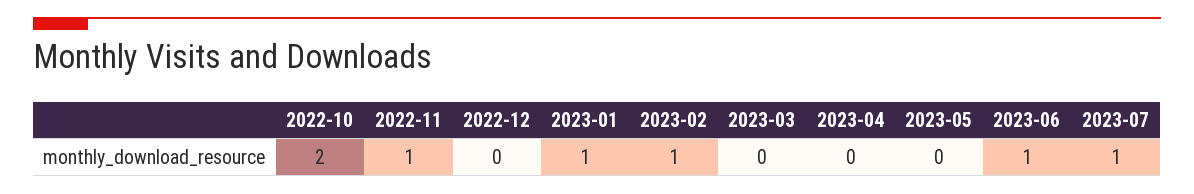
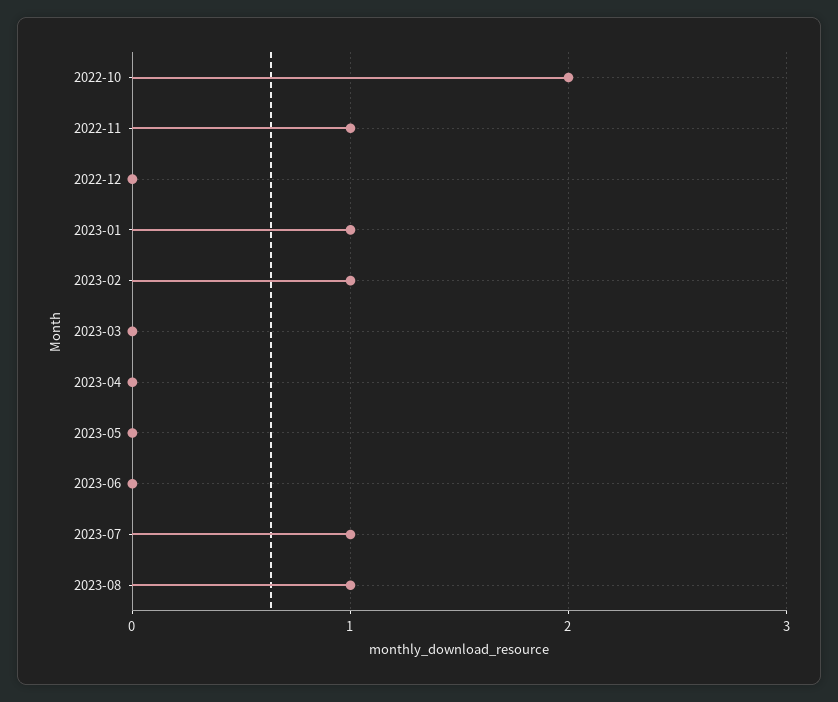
2023-06: 1 -> 0
2023-08: none -> 1

